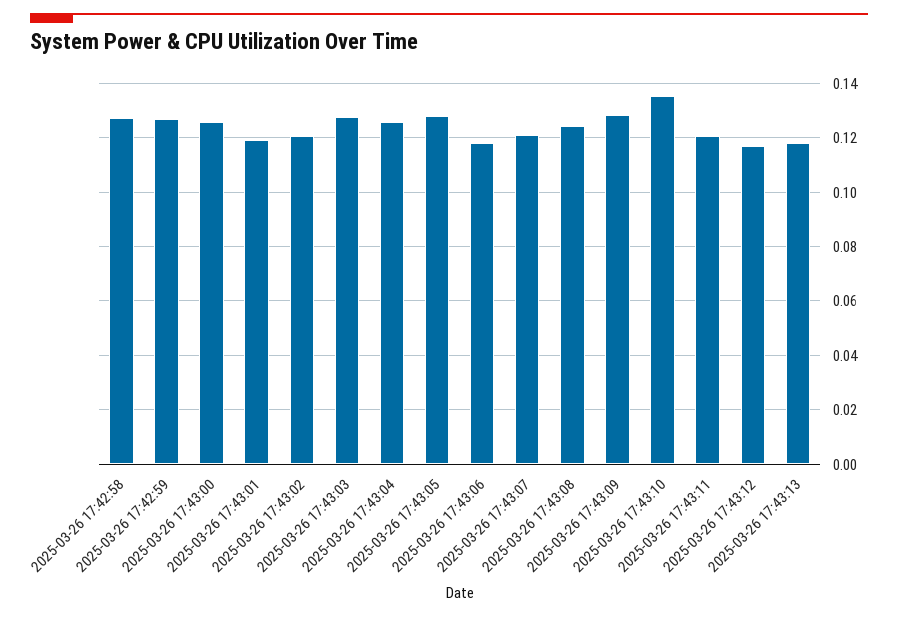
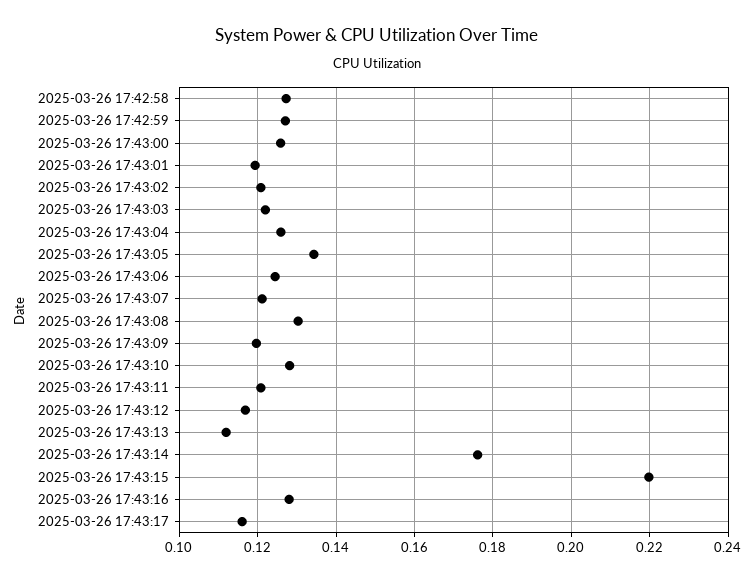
2025-03-26 17:43:03: 0.1275 -> 0.122
2025-03-26 17:43:05: 0.1275 -> 0.134
2025-03-26 17:43:06: 0.1175 -> 0.124
2025-03-26 17:43:08: 0.125 -> 0.13
2025-03-26 17:43:09: 0.1275 -> 0.12
2025-03-26 17:43:10: 0.135 -> 0.128
2025-03-26 17:43:13: 0.1175 -> 0.112
2025-03-26 17:43:14: none -> 0.176
2025-03-26 17:43:15: none -> 0.22
2025-03-26 17:43:16: none -> 0.128
2025-03-26 17:43:17: none -> 0.116

